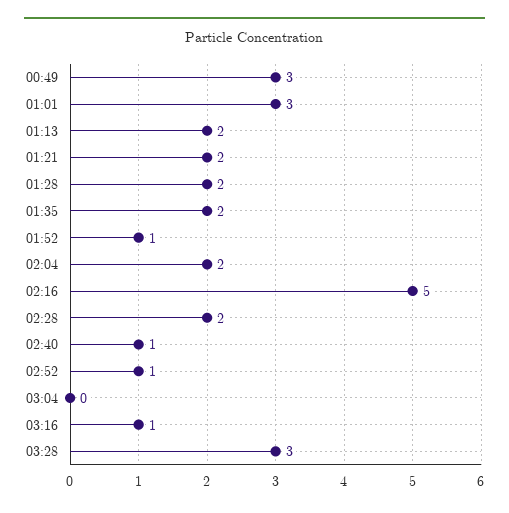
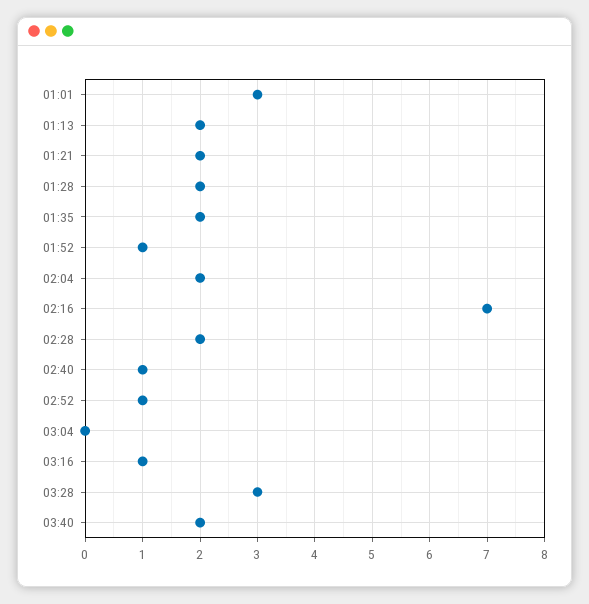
00:49: 3 -> none
02:16: 5 -> 7
03:40: none -> 2

